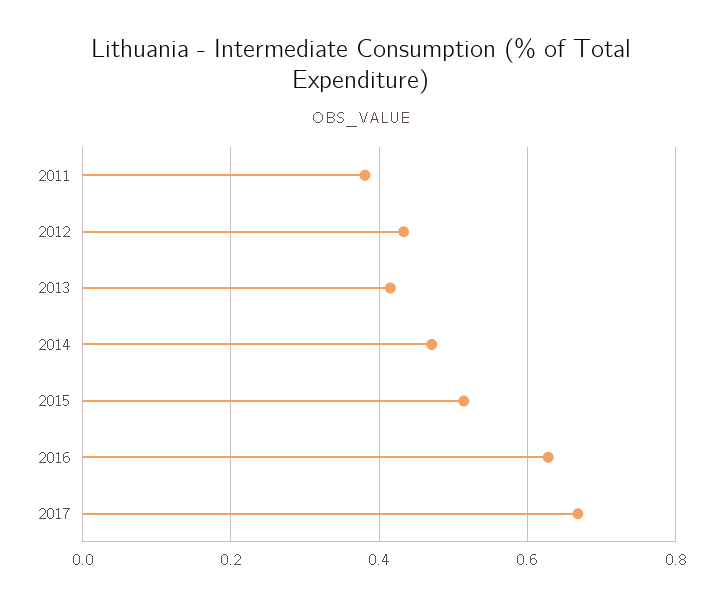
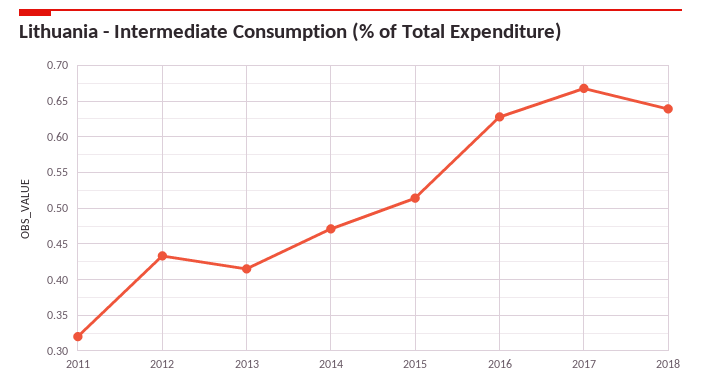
2011: 0.38 -> 0.32
2018: none -> 0.64

